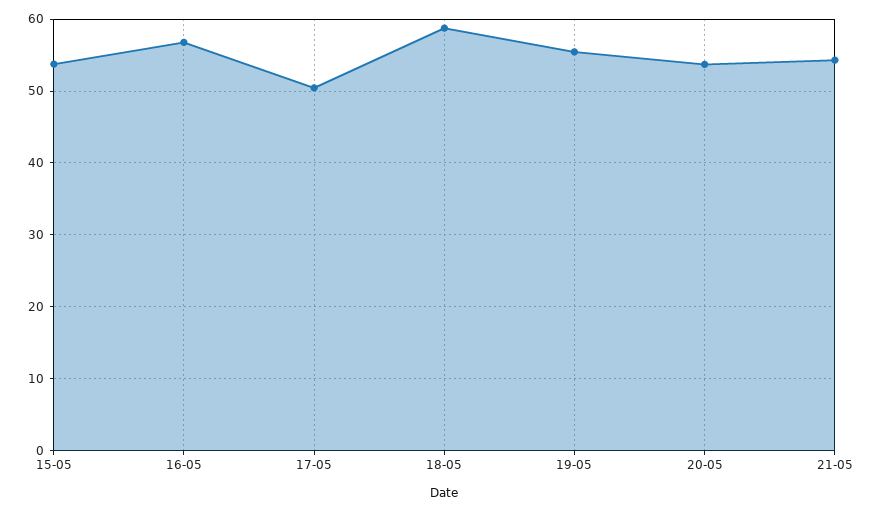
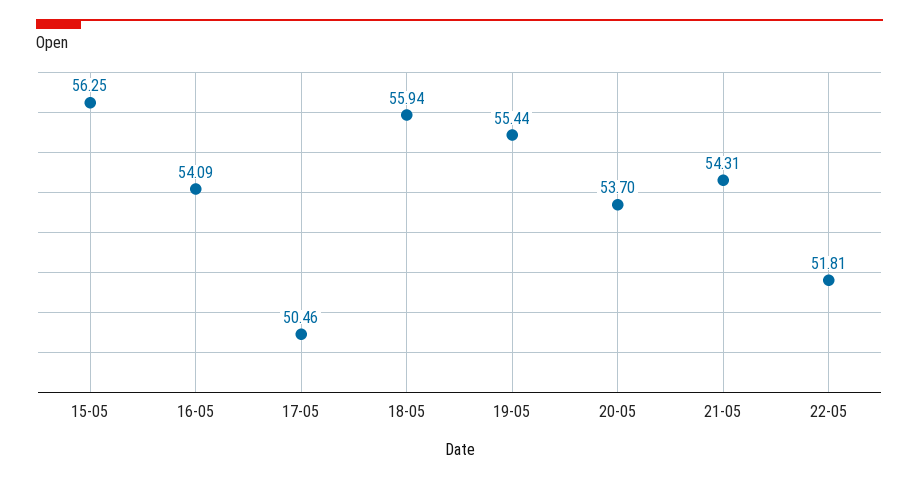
15-05: 54 -> 56.25
16-05: 57 -> 54.09
18-05: 59 -> 55.94
22-05: none -> 51.81

